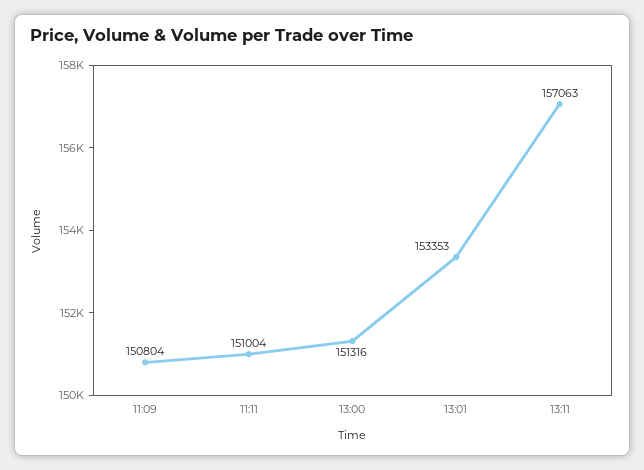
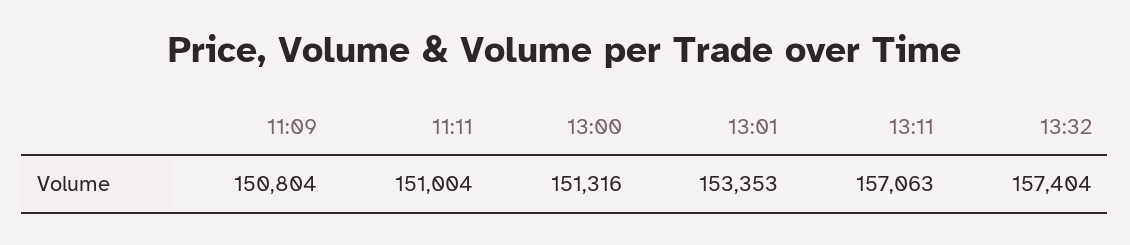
13:32: none -> 157404

